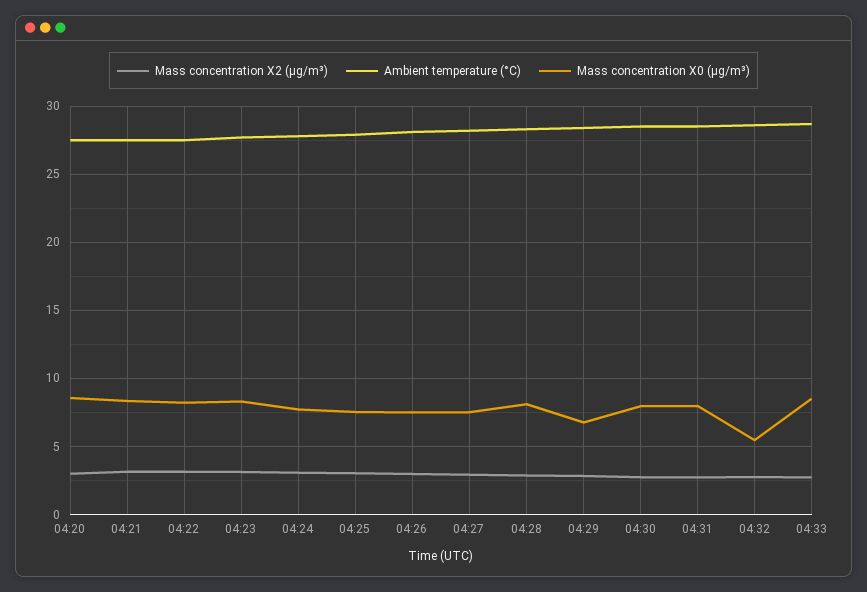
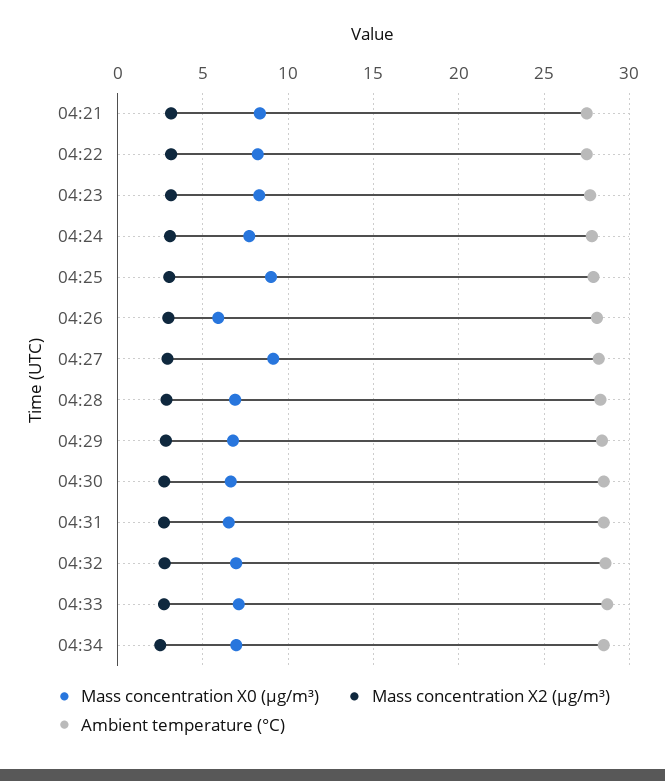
Mass concentration X2 (μg/m³), 04:20: 3 -> none
Ambient temperature (°C), 04:20: 27.5 -> none
Mass concentration X0 (μg/m³), 04:20: 8.5 -> none
Mass concentration X0 (μg/m³), 04:25: 7.5 -> 9
Mass concentration X0 (μg/m³), 04:26: 7.5 -> 6
Mass concentration X0 (μg/m³), 04:27: 7.5 -> 9
Mass concentration X0 (μg/m³), 04:28: 8 -> 7
Mass concentration X0 (μg/m³), 04:30: 8 -> 6.5
Mass concentration X0 (μg/m³), 04:31: 8 -> 6.5
Mass concentration X0 (μg/m³), 04:32: 5.5 -> 7
Mass concentration X0 (μg/m³), 04:33: 8.5 -> 7
Mass concentration X0 (μg/m³), 04:34: none -> 7
Mass concentration X2 (μg/m³), 04:34: none -> 2.5
Ambient temperature (°C), 04:34: none -> 28.5

